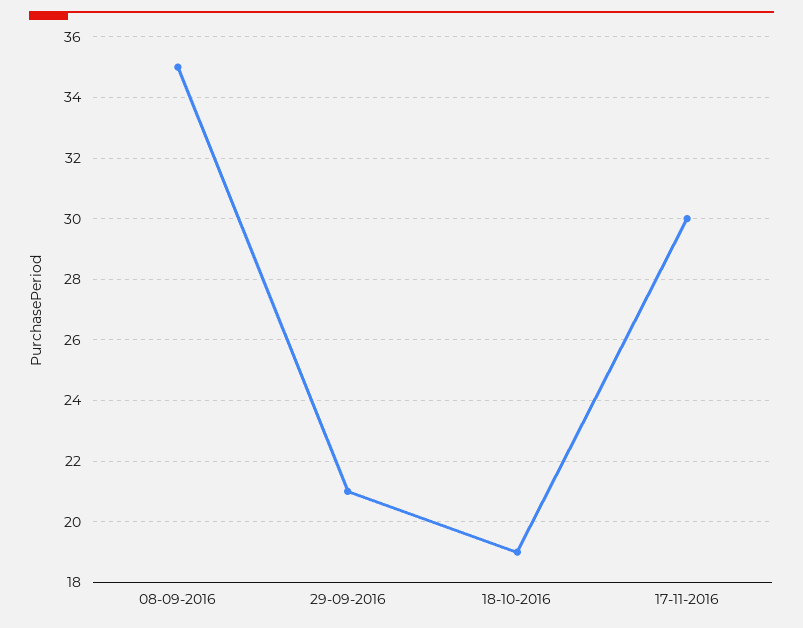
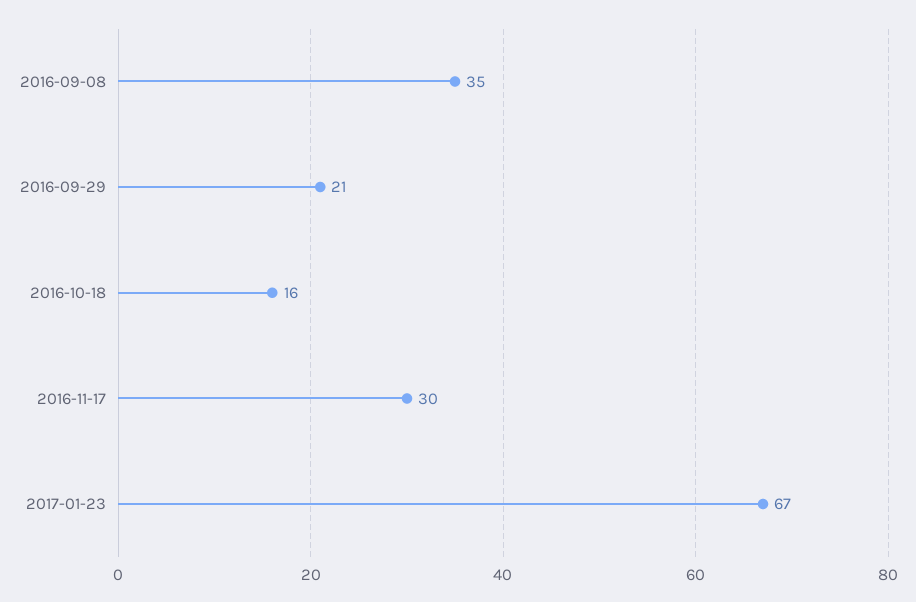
18-10-2016: 19 -> 16
2017-01-23: none -> 67

